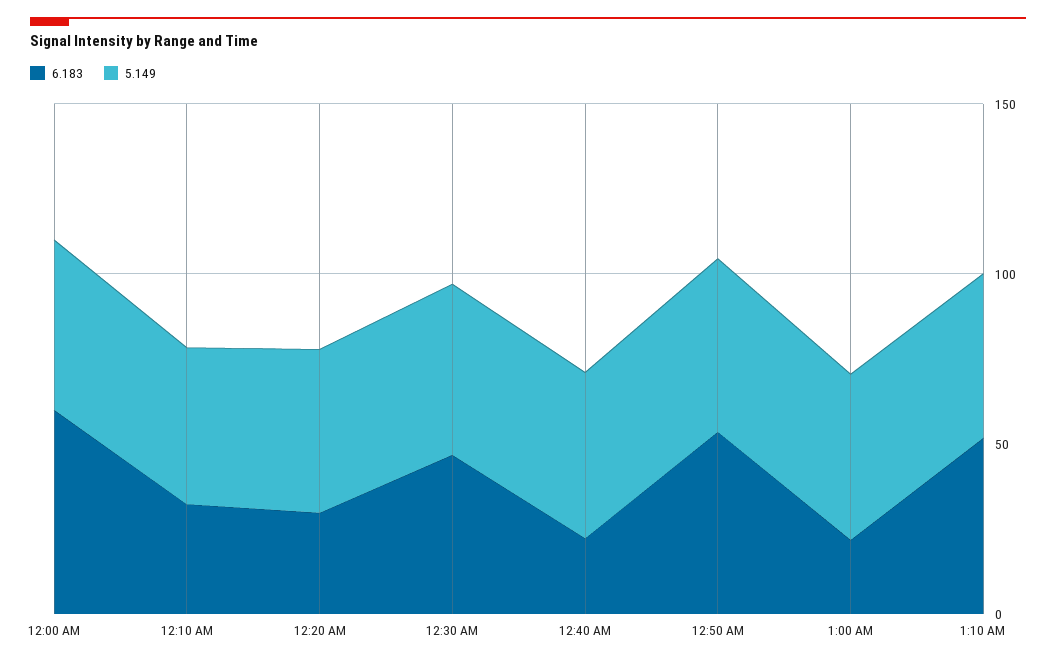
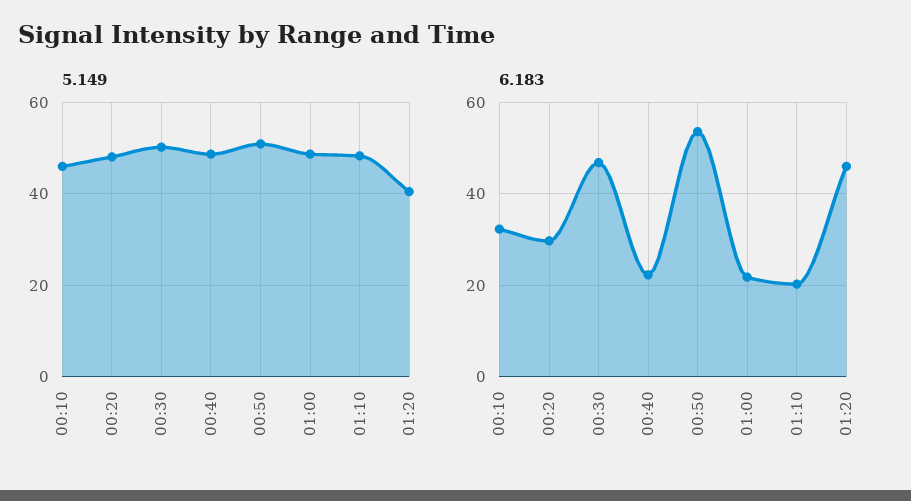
6.183, 12:00 AM: 60 -> none
5.149, 12:00 AM: 50 -> none
6.183, 1:10 AM: 50 -> 20
5.149, 01:20: none -> 40
6.183, 01:20: none -> 46

